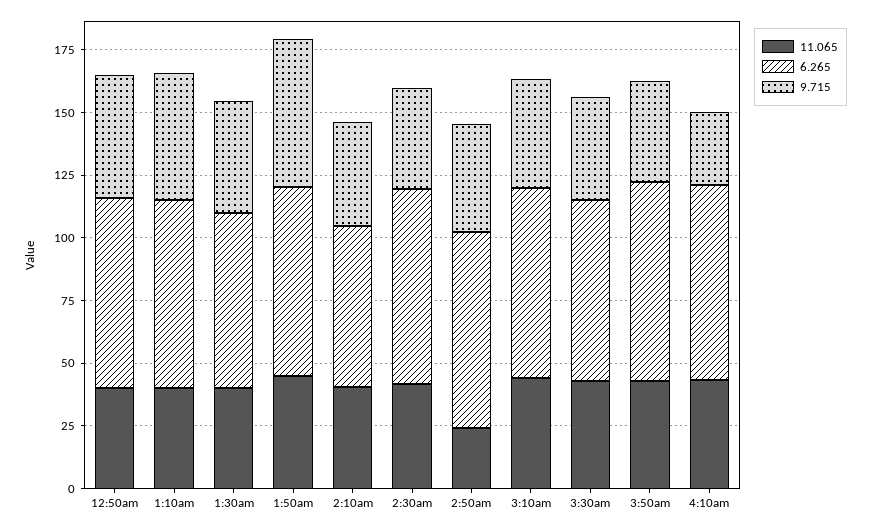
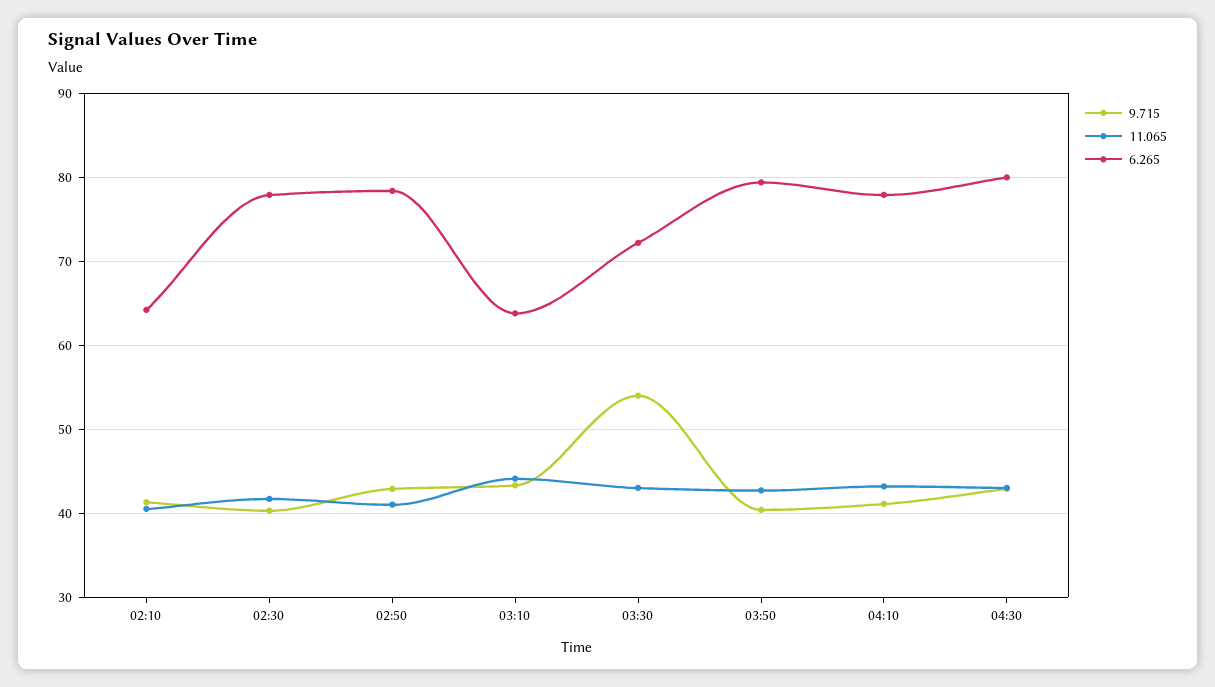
11.065, 12:50am: 40 -> none
6.265, 12:50am: 75 -> none
9.715, 12:50am: 50 -> none
11.065, 1:10am: 40 -> none
6.265, 1:10am: 75 -> none
9.715, 1:10am: 50 -> none
11.065, 1:30am: 40 -> none
6.265, 1:30am: 70 -> none
9.715, 1:30am: 45 -> none
11.065, 1:50am: 45 -> none
6.265, 1:50am: 75 -> none
9.715, 1:50am: 60 -> none
11.065, 2:50am: 25 -> 41
6.265, 3:10am: 75 -> 64
9.715, 3:30am: 40 -> 54
9.715, 4:10am: 30 -> 41
9.715, 04:30: none -> 43
11.065, 04:30: none -> 43
6.265, 04:30: none -> 80

